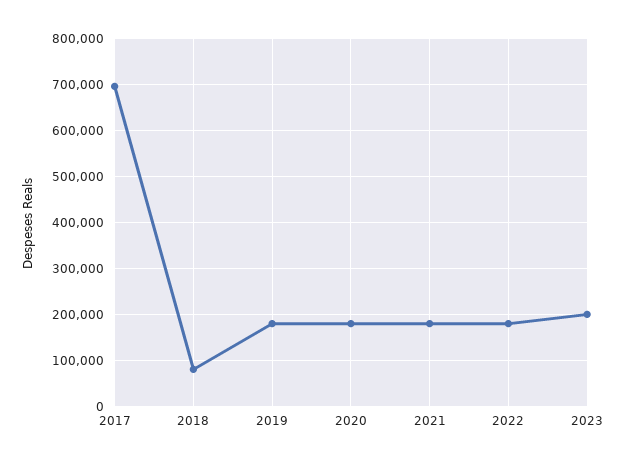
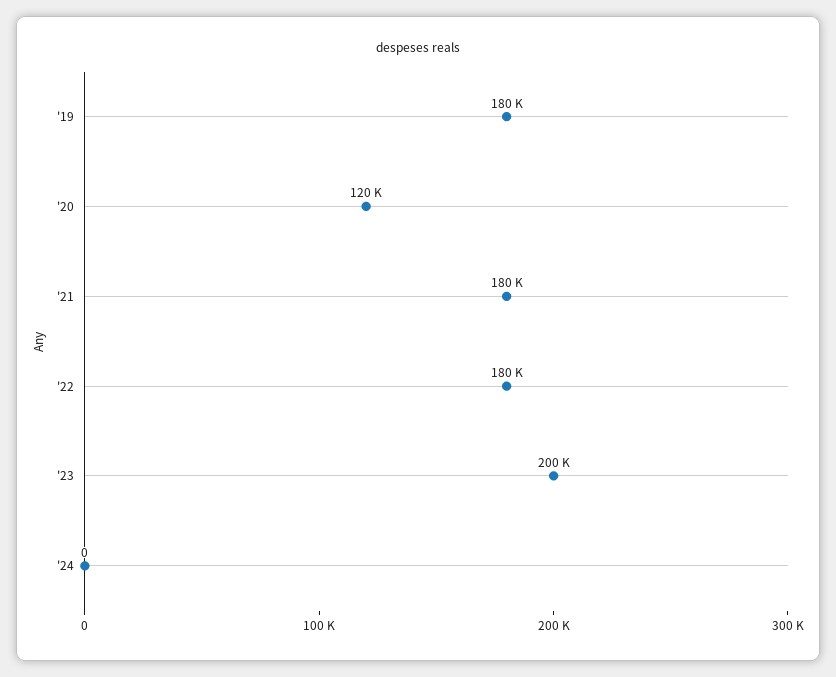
2017: 700000 -> none
2018: 80000 -> none
2020: 180000 -> 120000
'24: none -> 0

